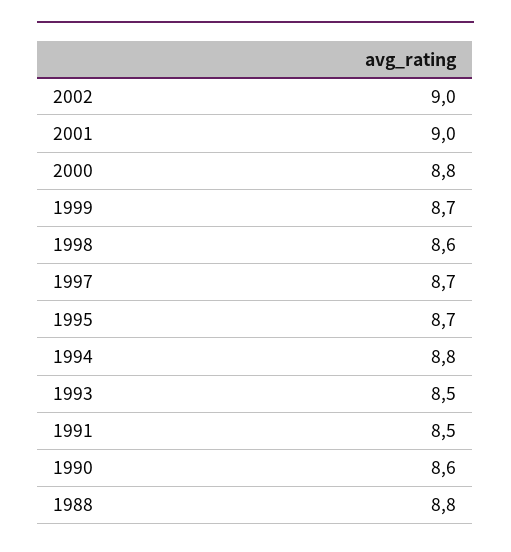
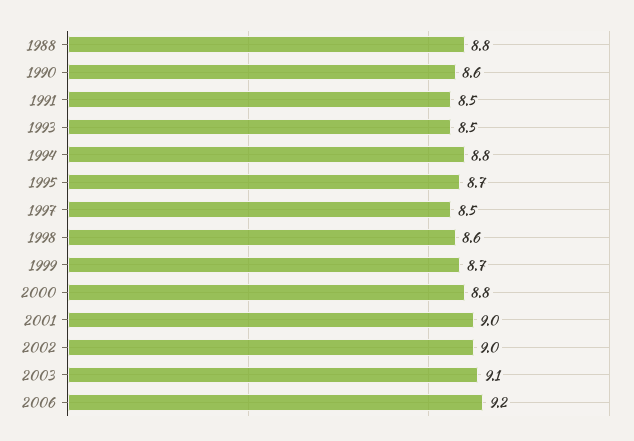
1997: 8.7 -> 8.5
2003: none -> 9.1
2006: none -> 9.2

